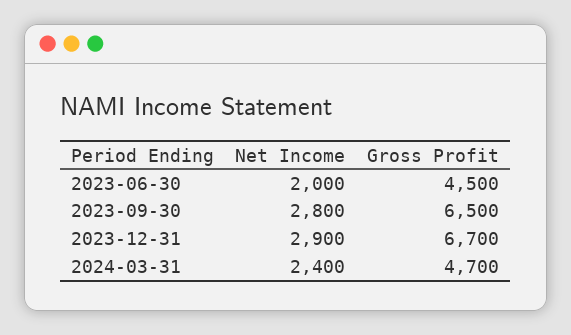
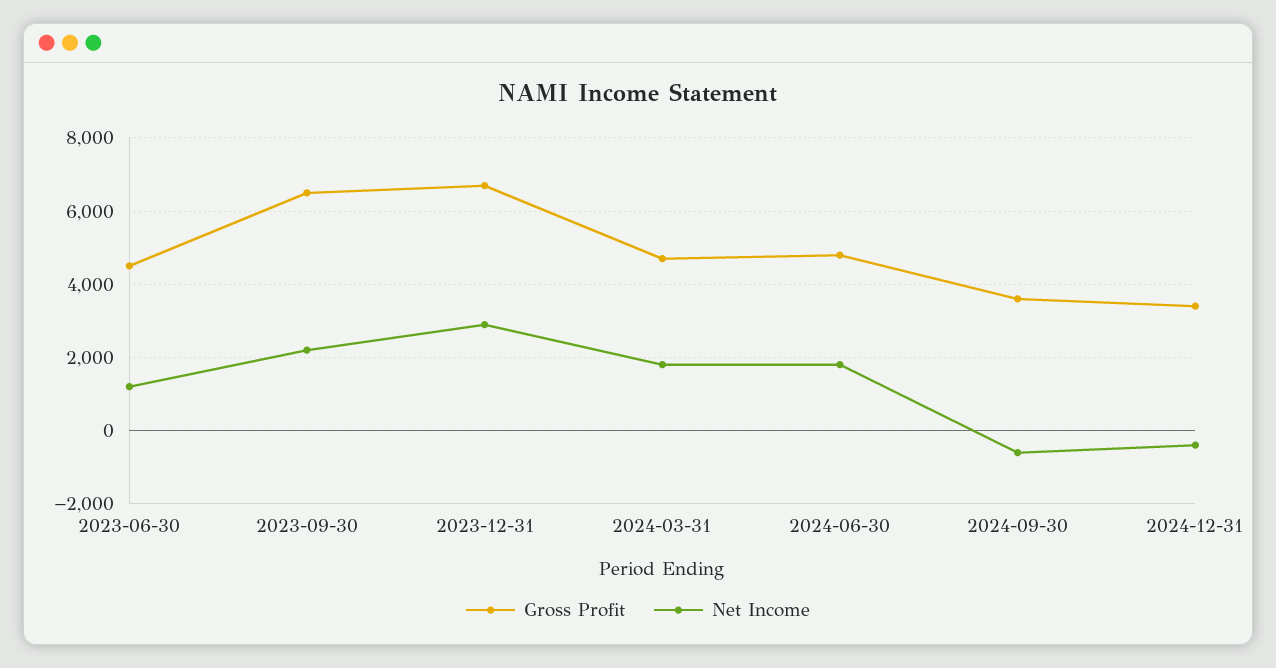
Net Income, 2023-06-30: 2000 -> 1200
Net Income, 2023-09-30: 2800 -> 2200
Net Income, 2024-03-31: 2400 -> 1800
Gross Profit, 2024-06-30: none -> 4800
Net Income, 2024-06-30: none -> 1800
Gross Profit, 2024-09-30: none -> 3600
Net Income, 2024-09-30: none -> -600
Gross Profit, 2024-12-31: none -> 3400
Net Income, 2024-12-31: none -> -400

